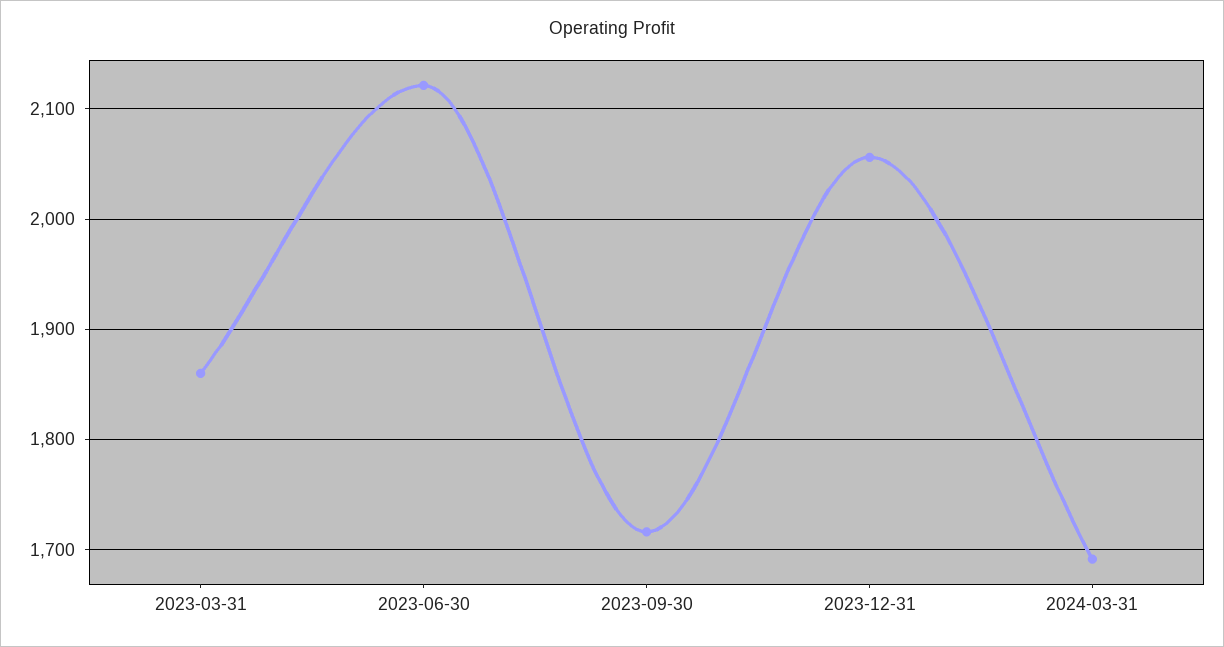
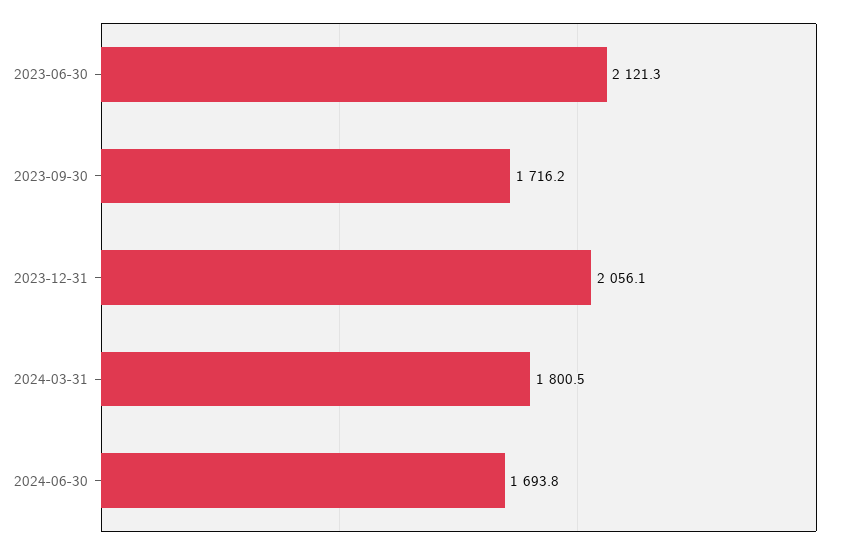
2023-03-31: 1860 -> none
2024-03-31: 1690 -> 1800.5
2024-06-30: none -> 1693.8

